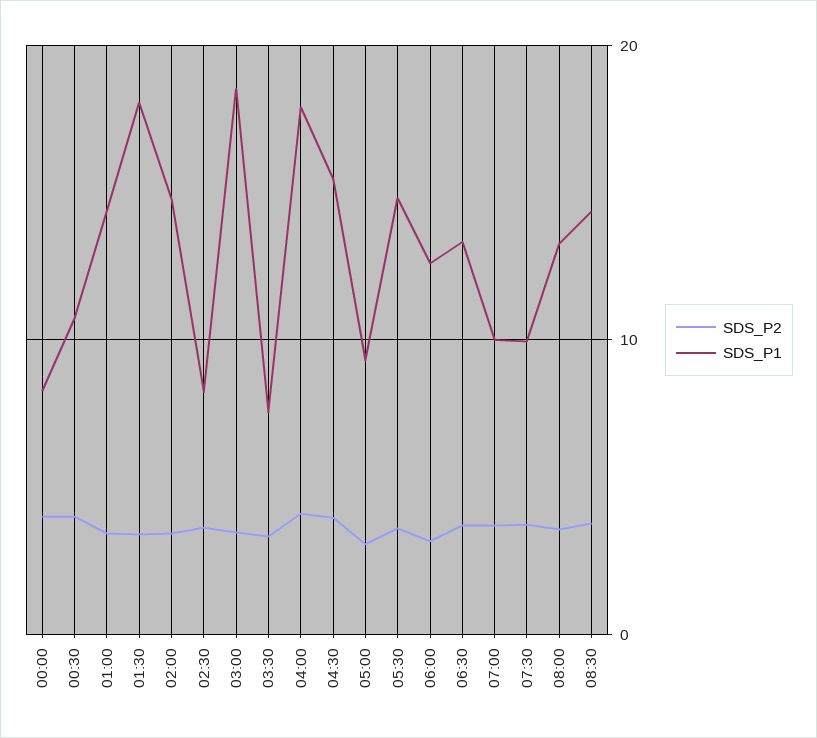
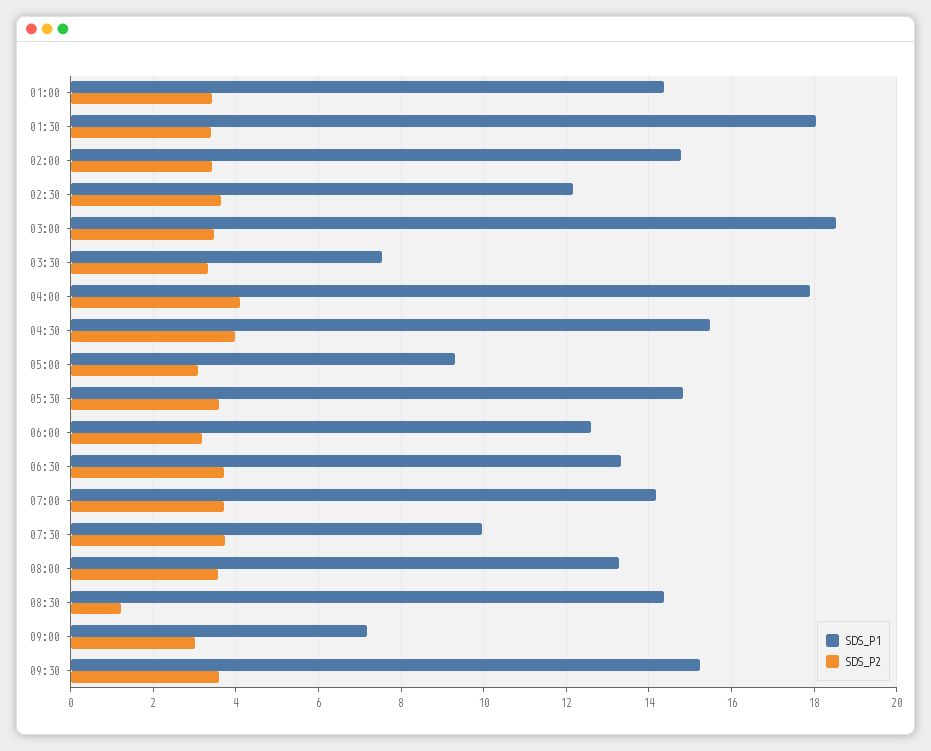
SDS_P2, 00:00: 4 -> none
SDS_P1, 00:00: 8 -> none
SDS_P2, 00:30: 4 -> none
SDS_P1, 00:30: 11 -> none
SDS_P1, 02:30: 8 -> 12.2
SDS_P1, 07:00: 10 -> 14.2
SDS_P2, 08:30: 4 -> 1.2
SDS_P1, 09:00: none -> 7.2
SDS_P2, 09:00: none -> 3
SDS_P1, 09:30: none -> 15.2
SDS_P2, 09:30: none -> 3.6

